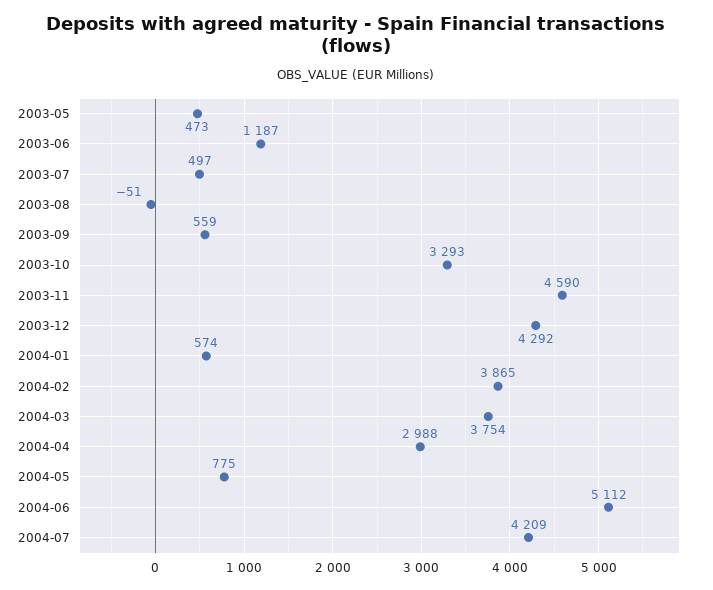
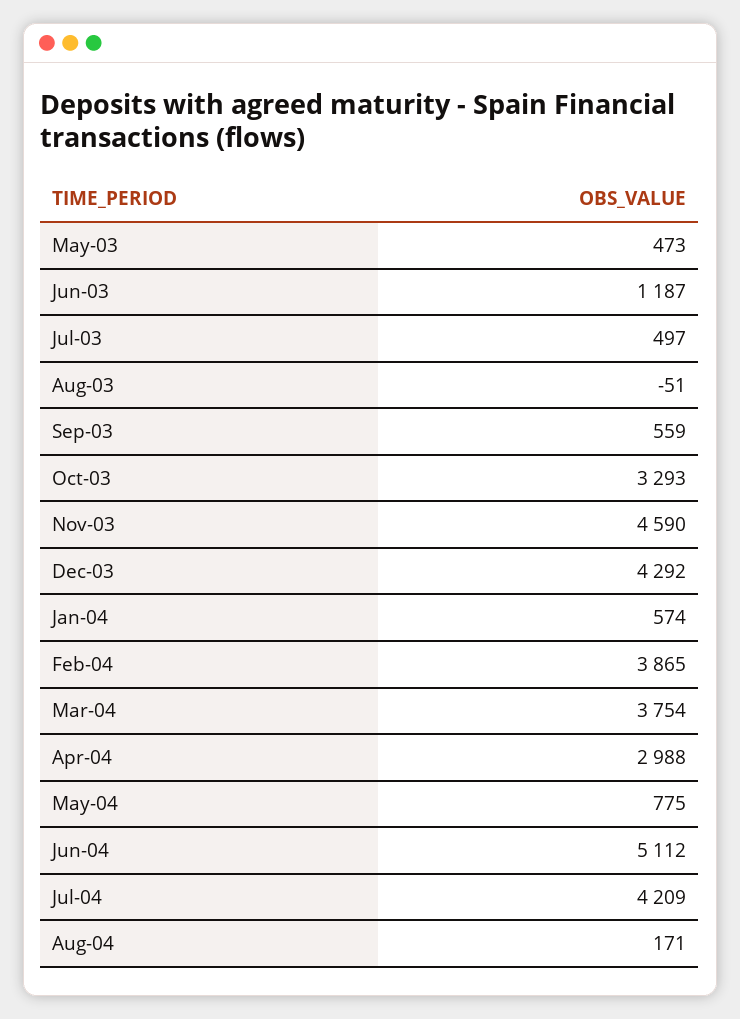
Aug-04: none -> 171

